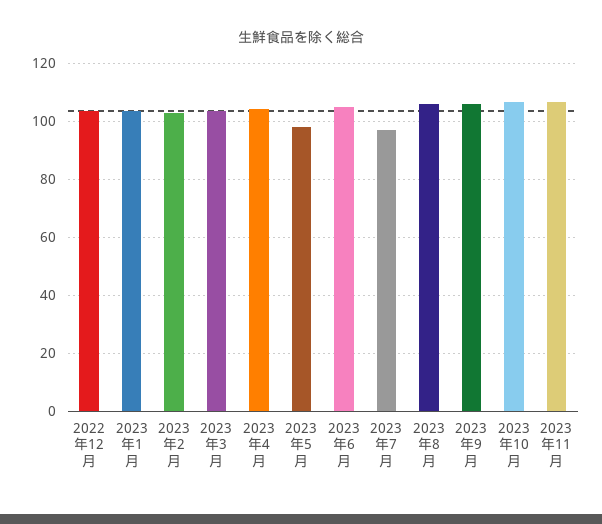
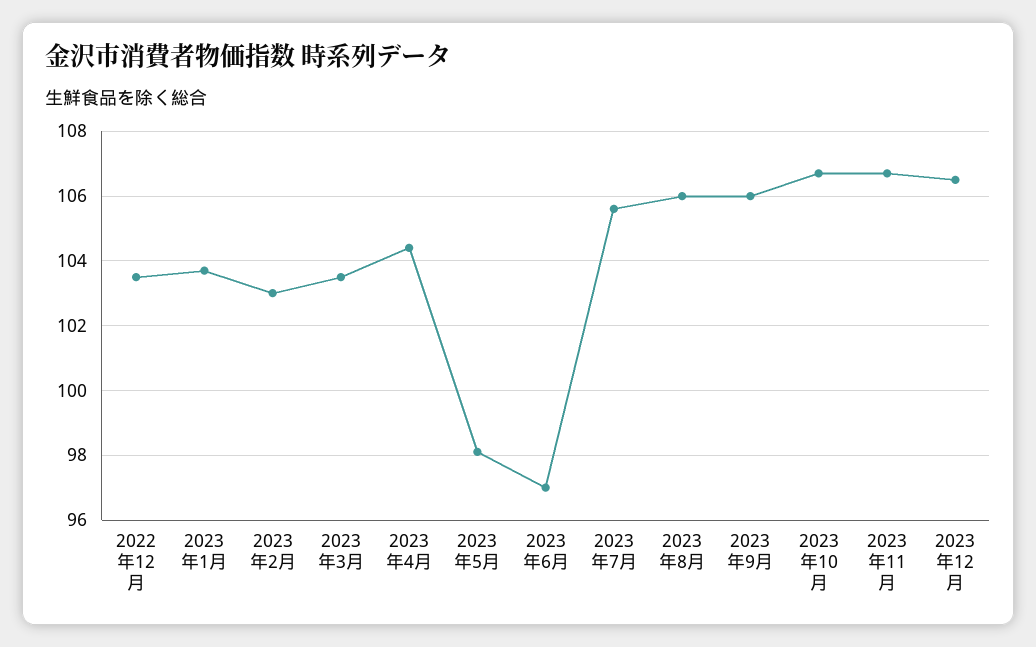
2023年6月: 105 -> 97
2023年7月: 97.5 -> 105.5
2023年12月: none -> 106.5

